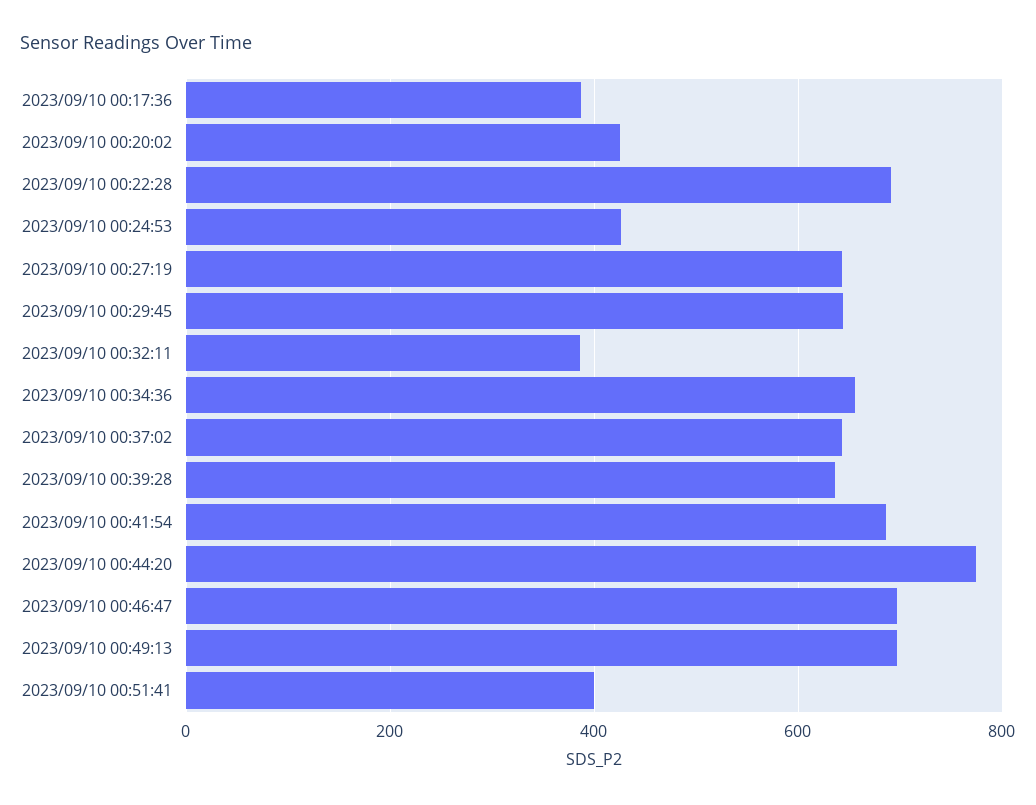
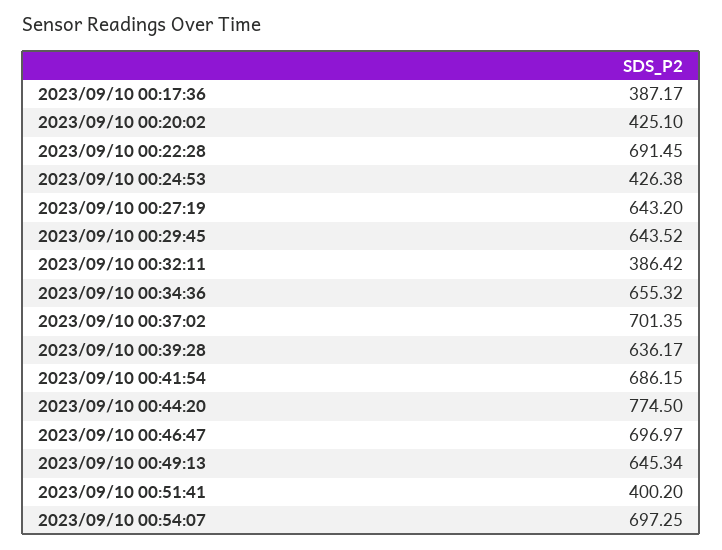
2023/09/10 00:37:02: 640 -> 701.35
2023/09/10 00:49:13: 700 -> 645.34
2023/09/10 00:54:07: none -> 697.25

